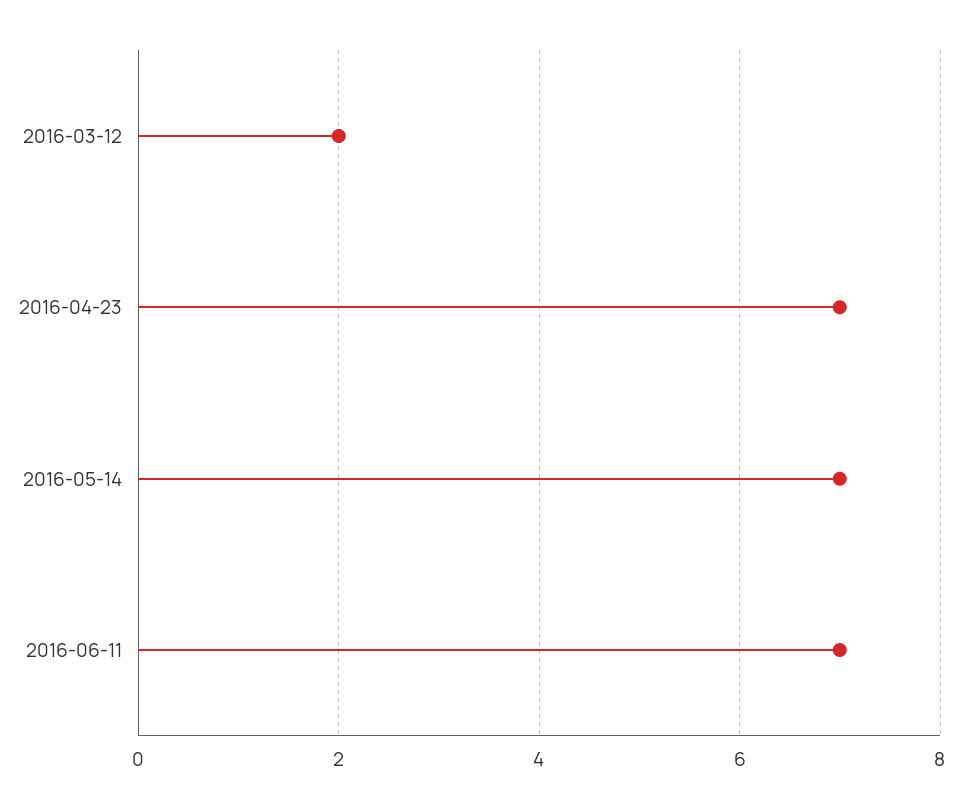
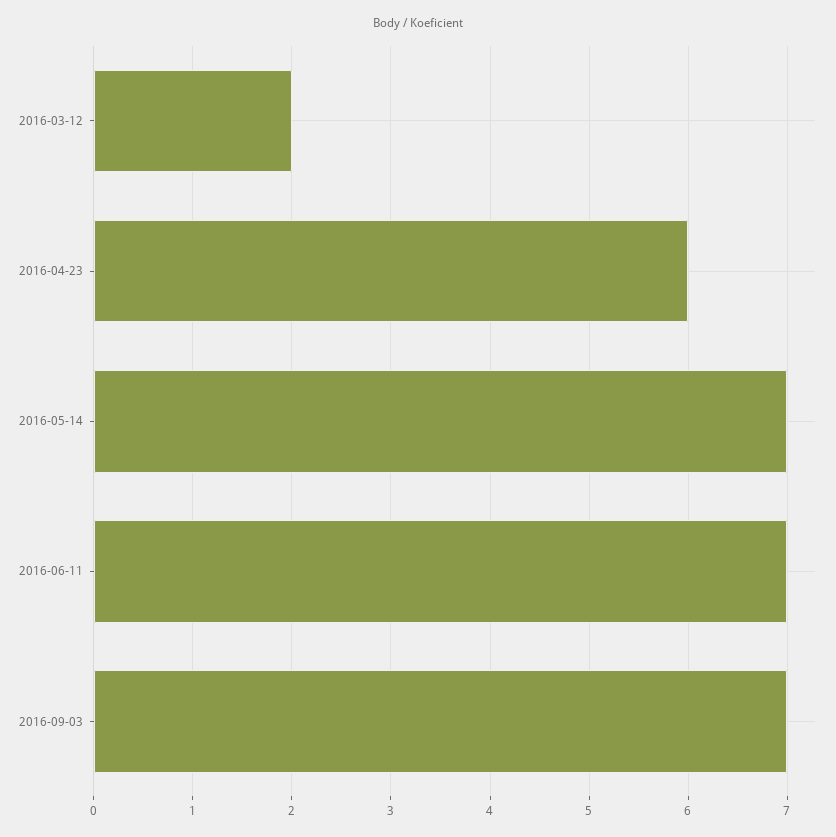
2016-04-23: 7 -> 6
2016-09-03: none -> 7

